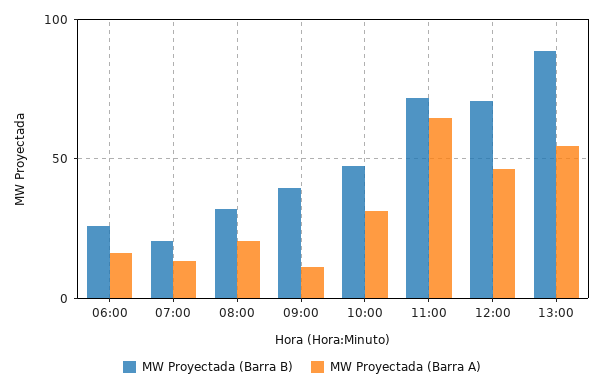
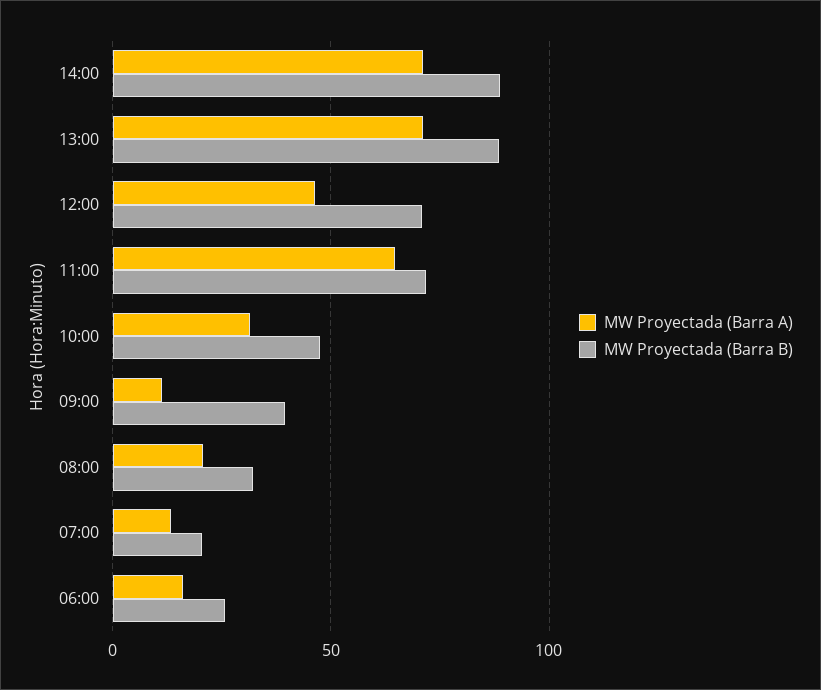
MW Proyectada (Barra A), 13:00: 55 -> 70
MW Proyectada (Barra A), 14:00: none -> 70
MW Proyectada (Barra B), 14:00: none -> 90

